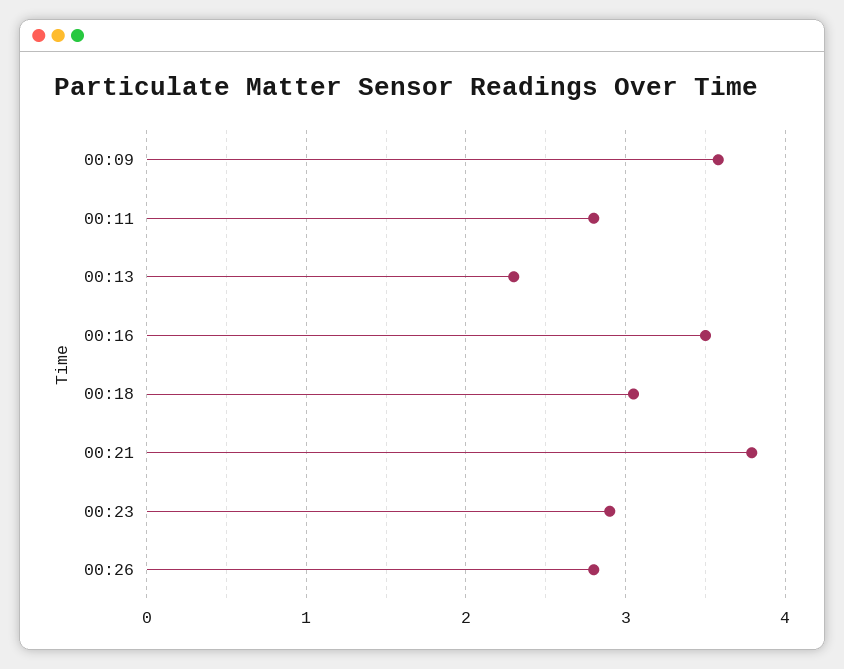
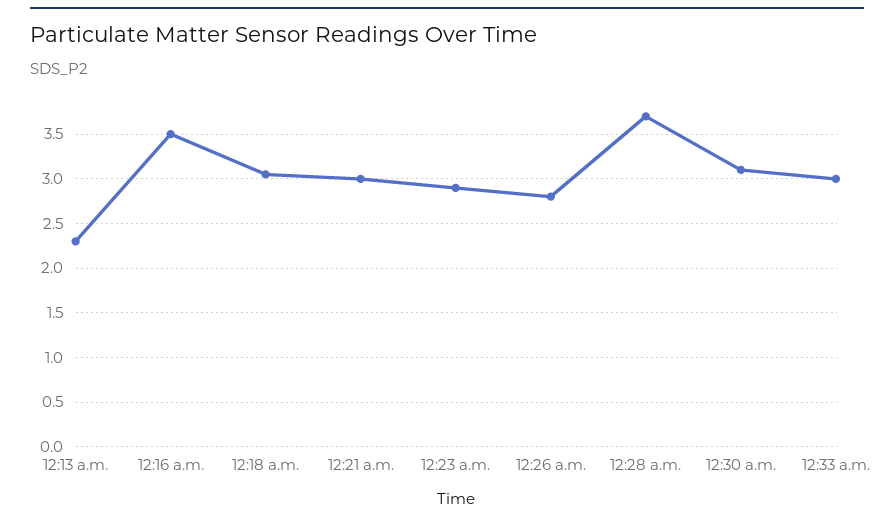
00:09: 3.6 -> none
00:11: 2.8 -> none
00:21: 3.8 -> 3
12:28 a.m.: none -> 3.7
12:30 a.m.: none -> 3.1
12:33 a.m.: none -> 3

